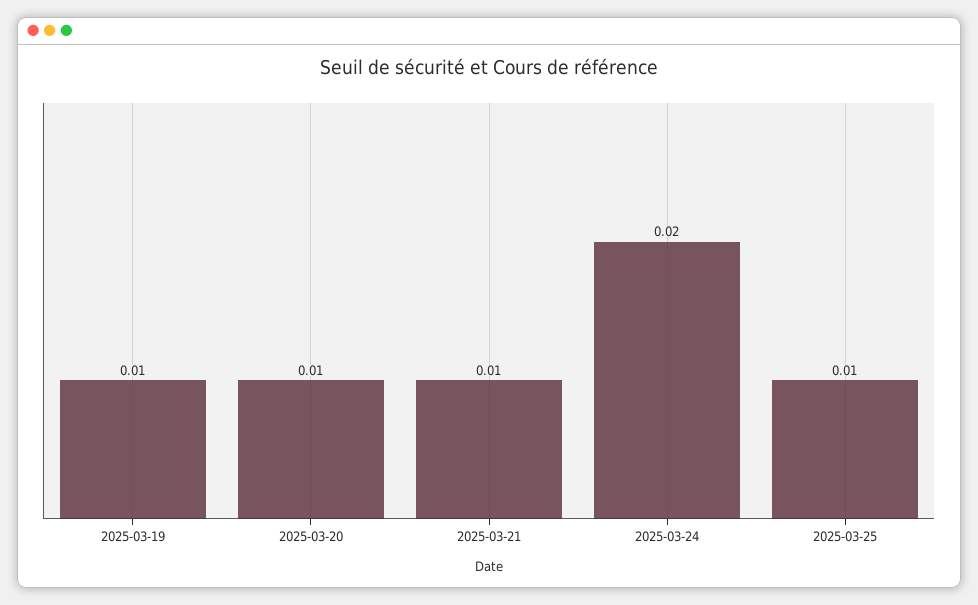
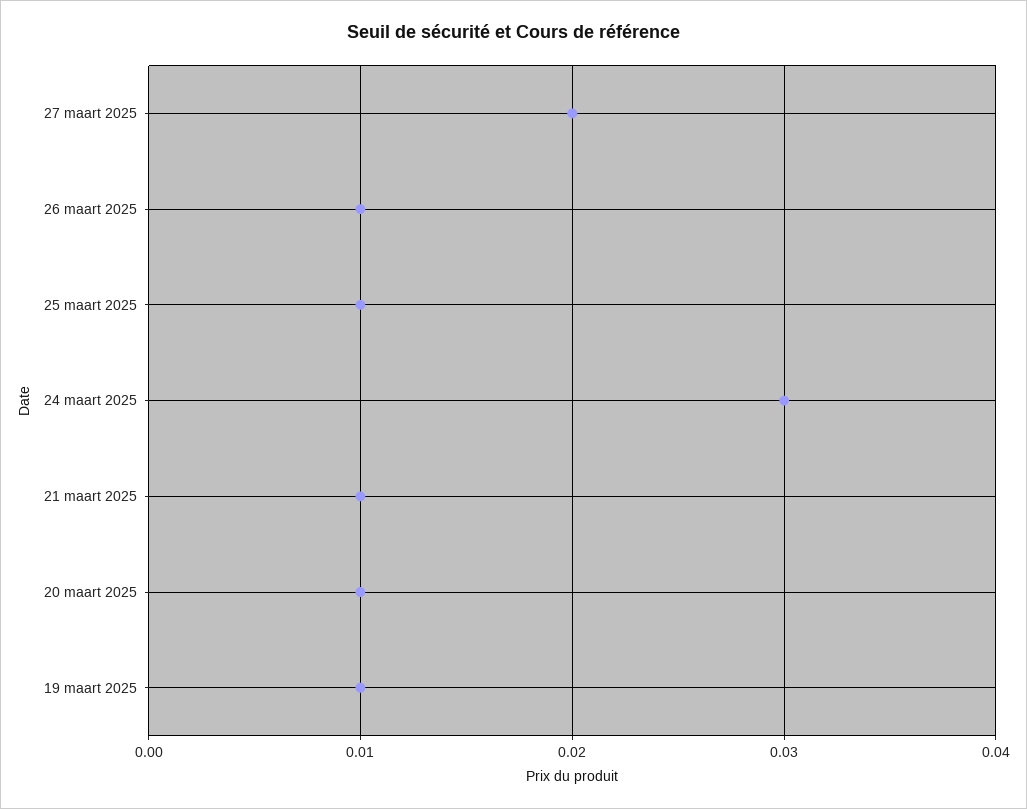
2025-03-24: 0.02 -> 0.03
27 maart 2025: none -> 0.02
26 maart 2025: none -> 0.01

